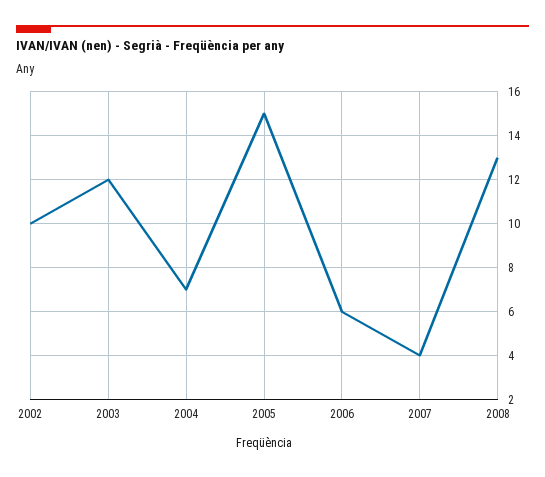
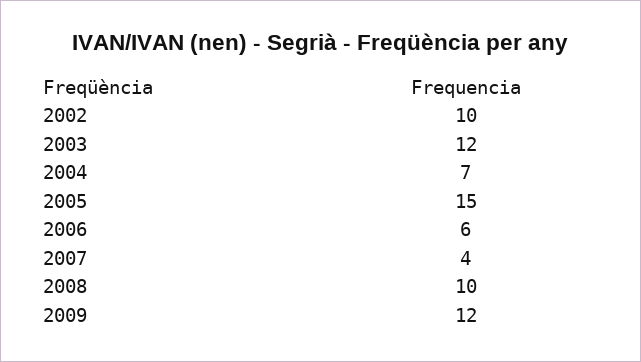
2008: 13 -> 10
2009: none -> 12

